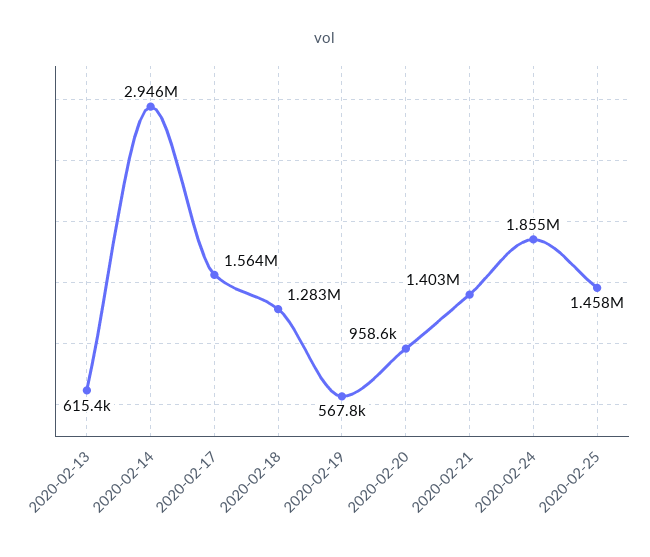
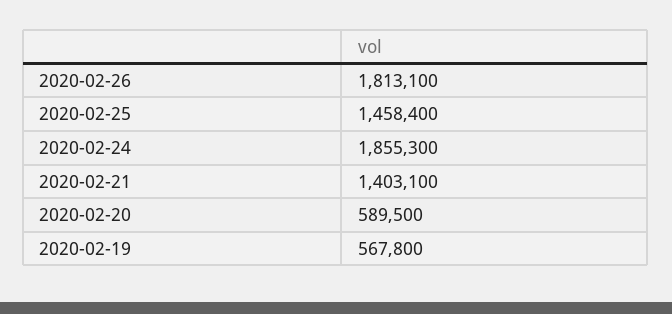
2020-02-13: 615400 -> none
2020-02-14: 2946000 -> none
2020-02-17: 1564000 -> none
2020-02-18: 1283000 -> none
2020-02-20: 958600 -> 589500
2020-02-26: none -> 1813100

